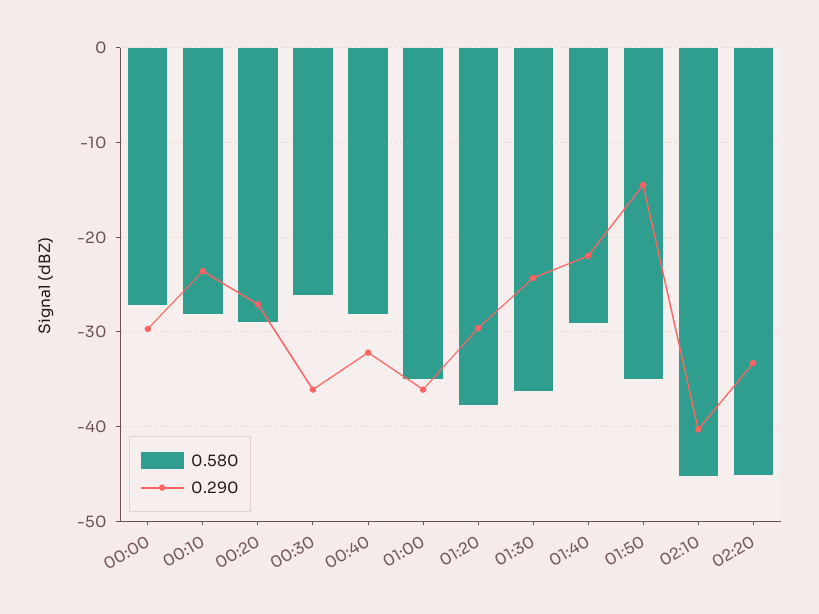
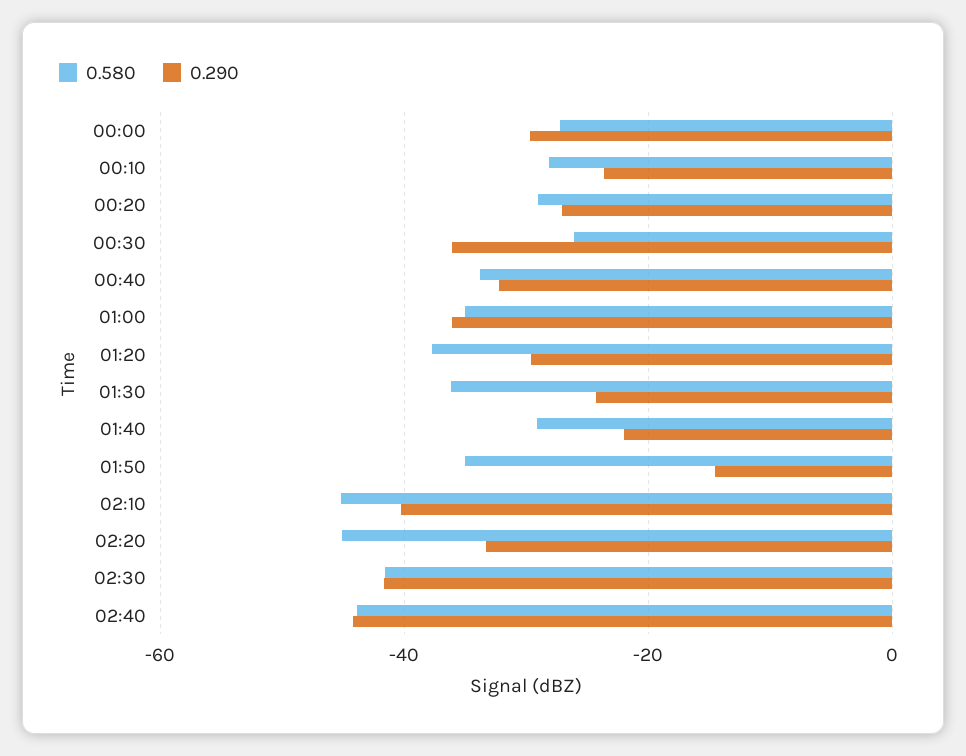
0.580, 00:40: -28 -> -34
0.580, 02:30: none -> -42
0.290, 02:30: none -> -42
0.580, 02:40: none -> -44
0.290, 02:40: none -> -44

